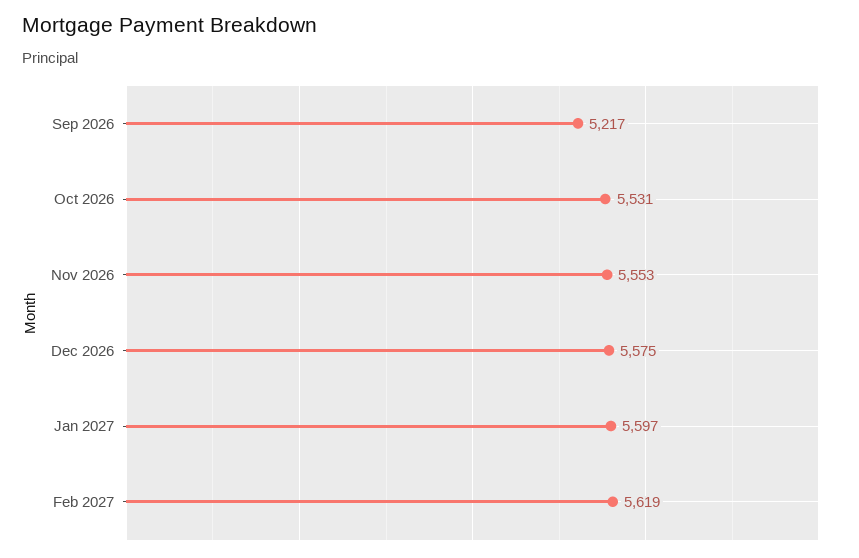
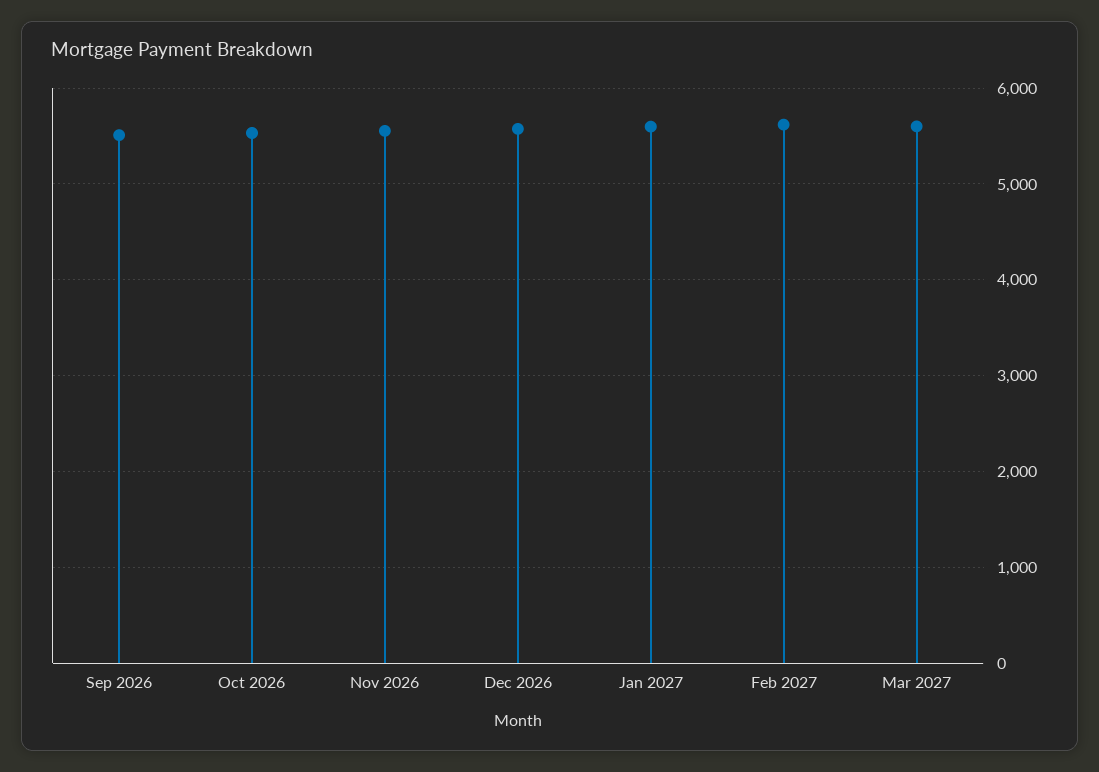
Sep 2026: 5217 -> 5500
Mar 2027: none -> 5600

